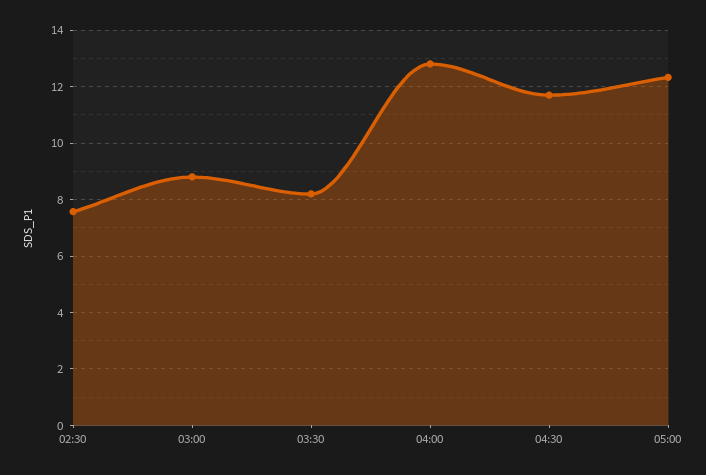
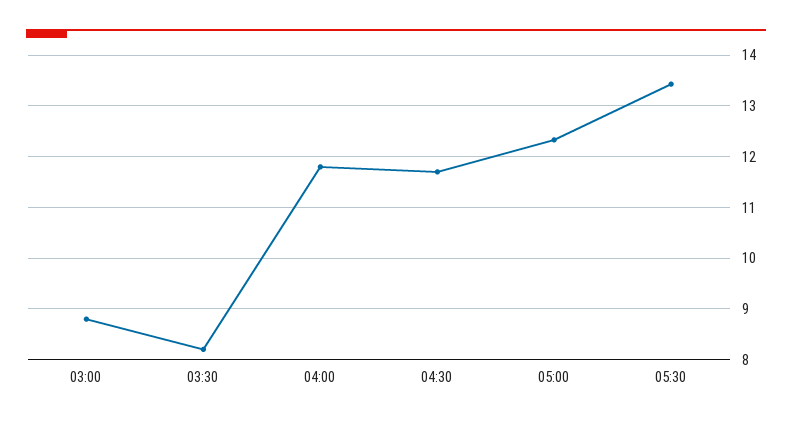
02:30: 7.5 -> none
04:00: 12.75 -> 11.8
05:30: none -> 13.4

